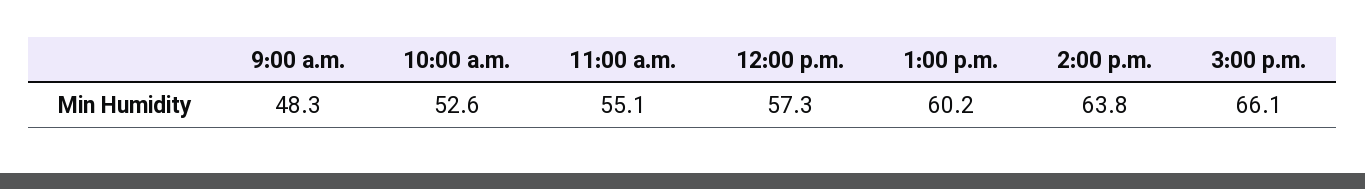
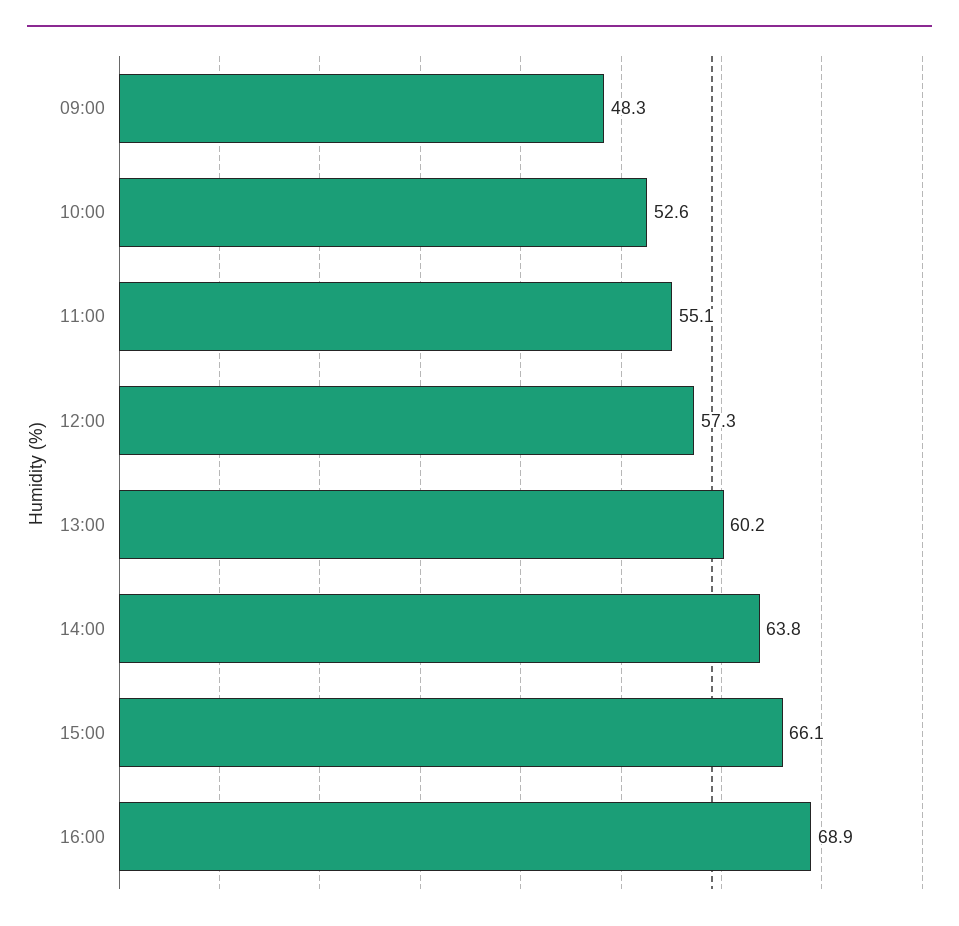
16:00: none -> 68.9

